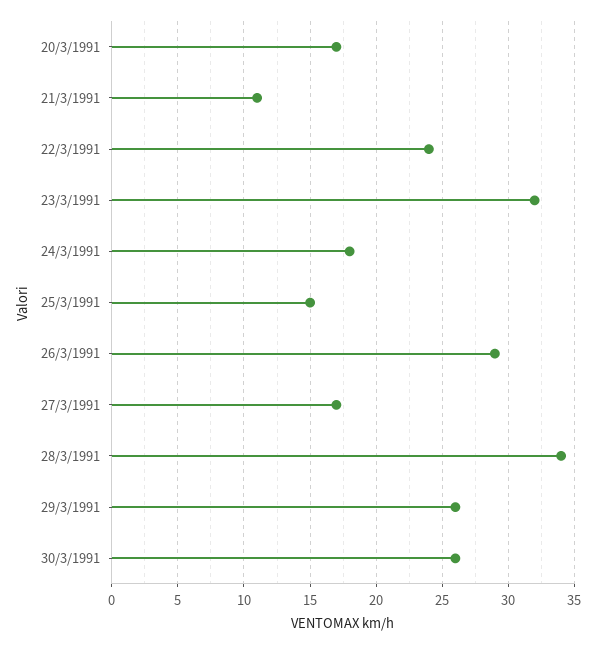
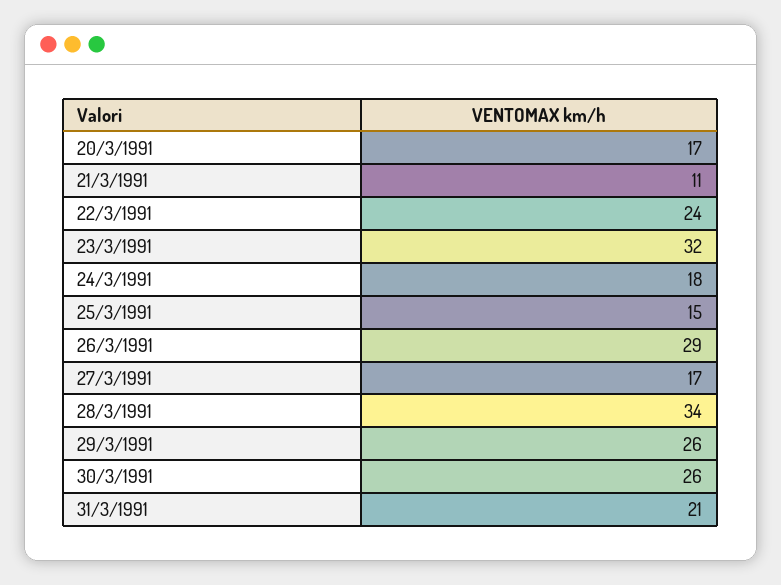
31/3/1991: none -> 21

